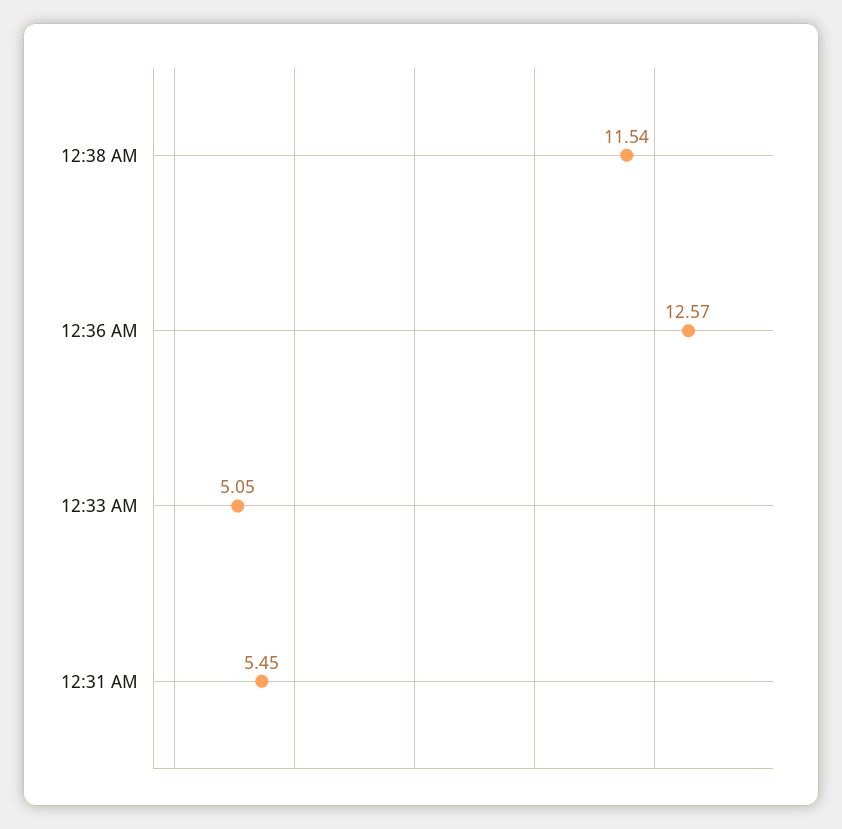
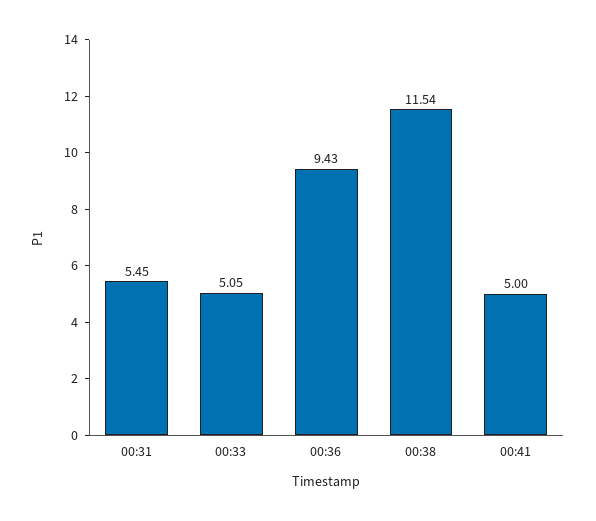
12:36 AM: 12.57 -> 9.43
00:41: none -> 5

